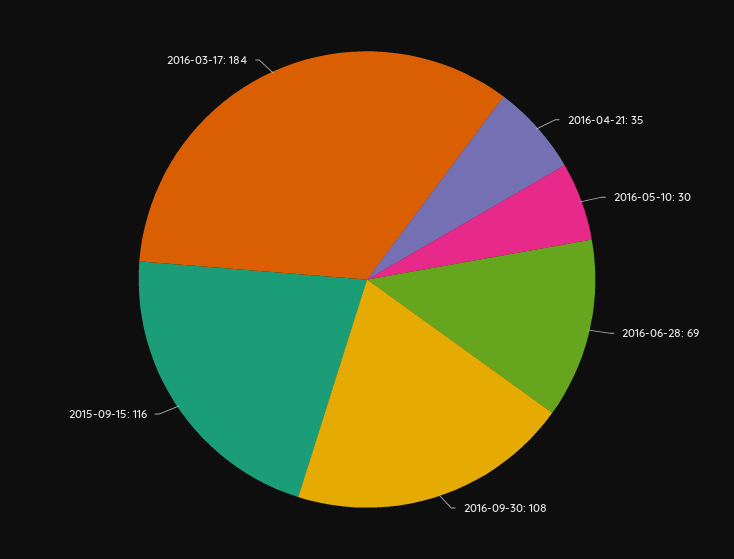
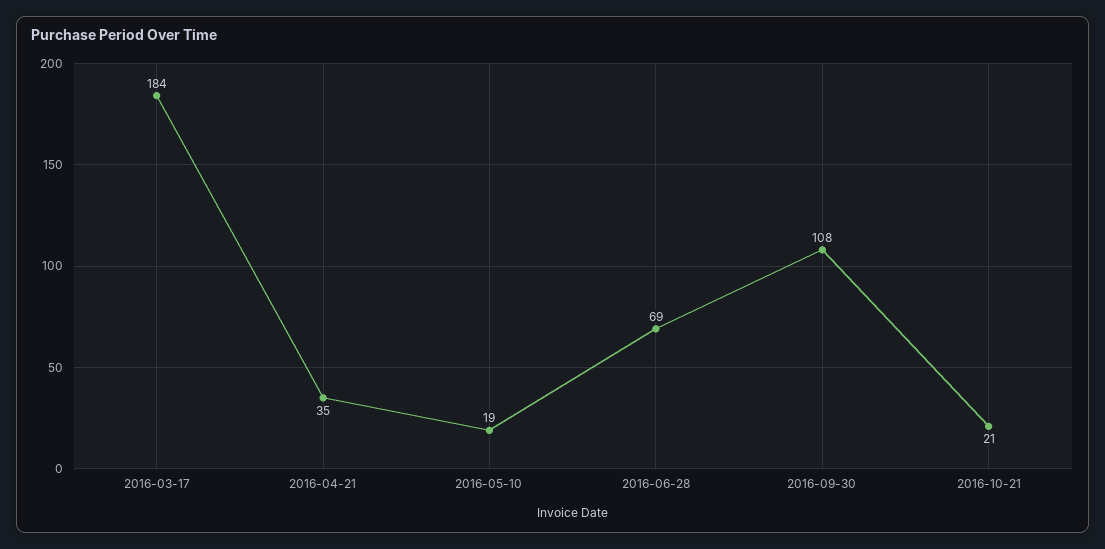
2016-05-10: 30 -> 19
2015-09-15: 116 -> none
2016-10-21: none -> 21

